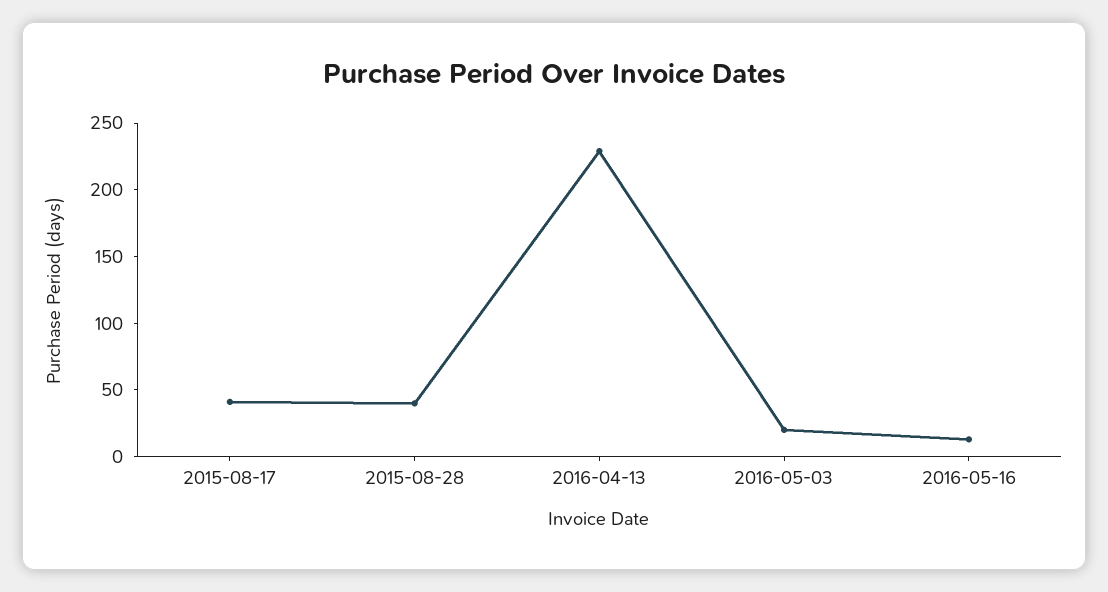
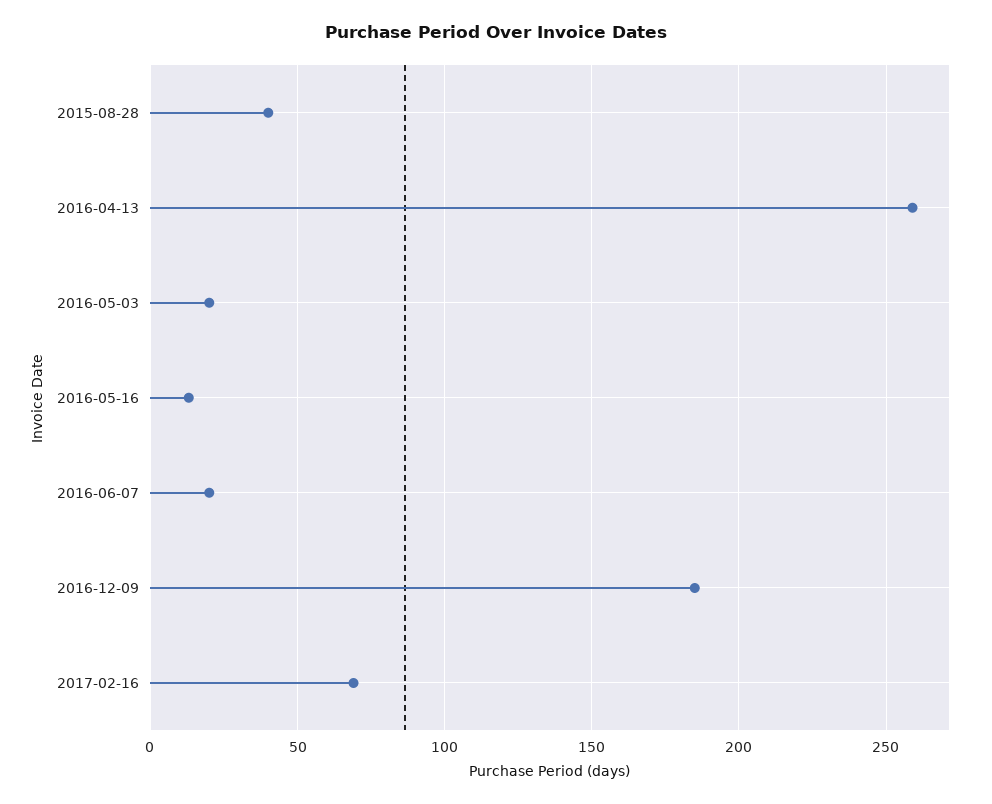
2015-08-17: 40 -> none
2016-04-13: 230 -> 260
2016-06-07: none -> 20
2016-12-09: none -> 185
2017-02-16: none -> 70

